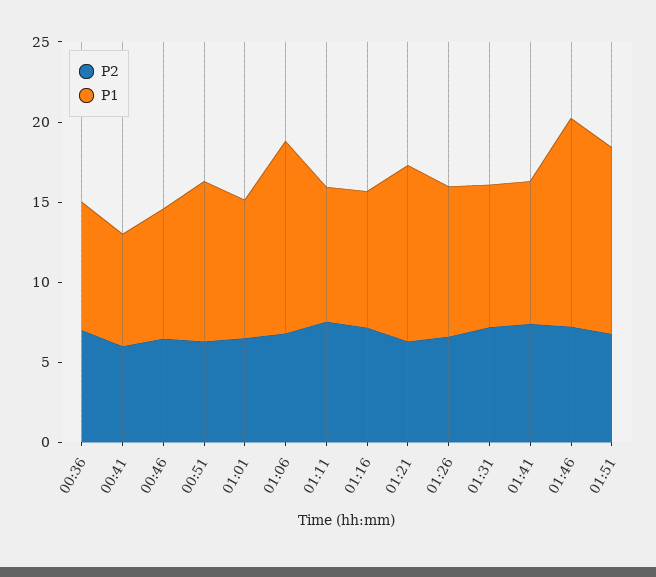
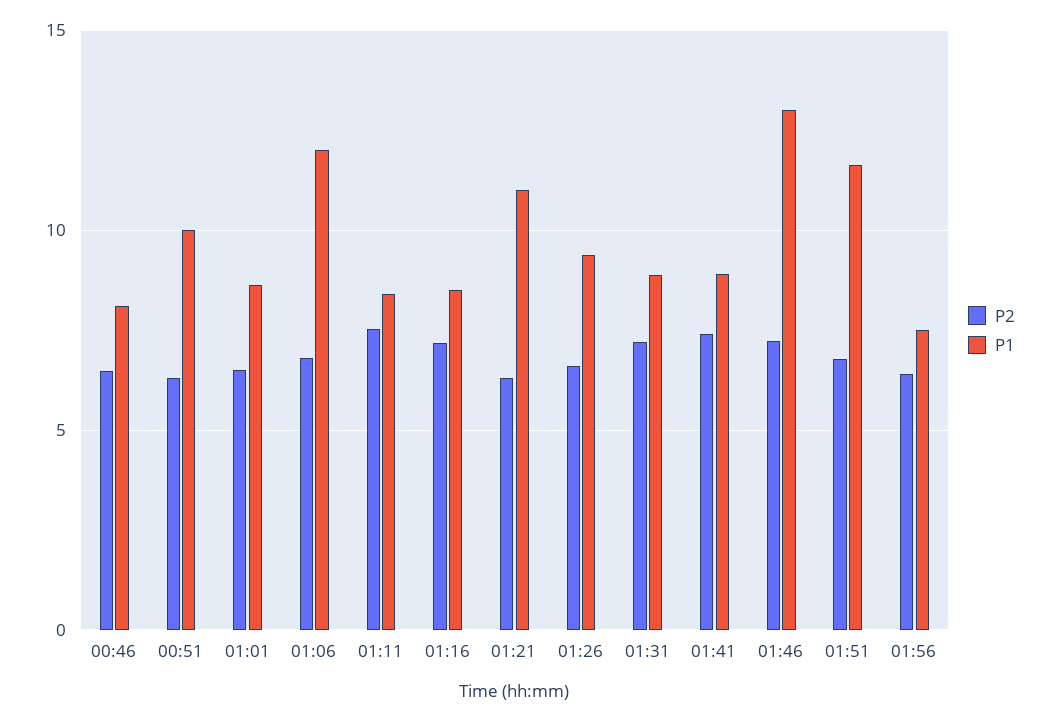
P2, 00:36: 7 -> none
P1, 00:36: 8 -> none
P2, 00:41: 6 -> none
P1, 00:41: 7 -> none
P2, 01:56: none -> 6.5
P1, 01:56: none -> 7.5

